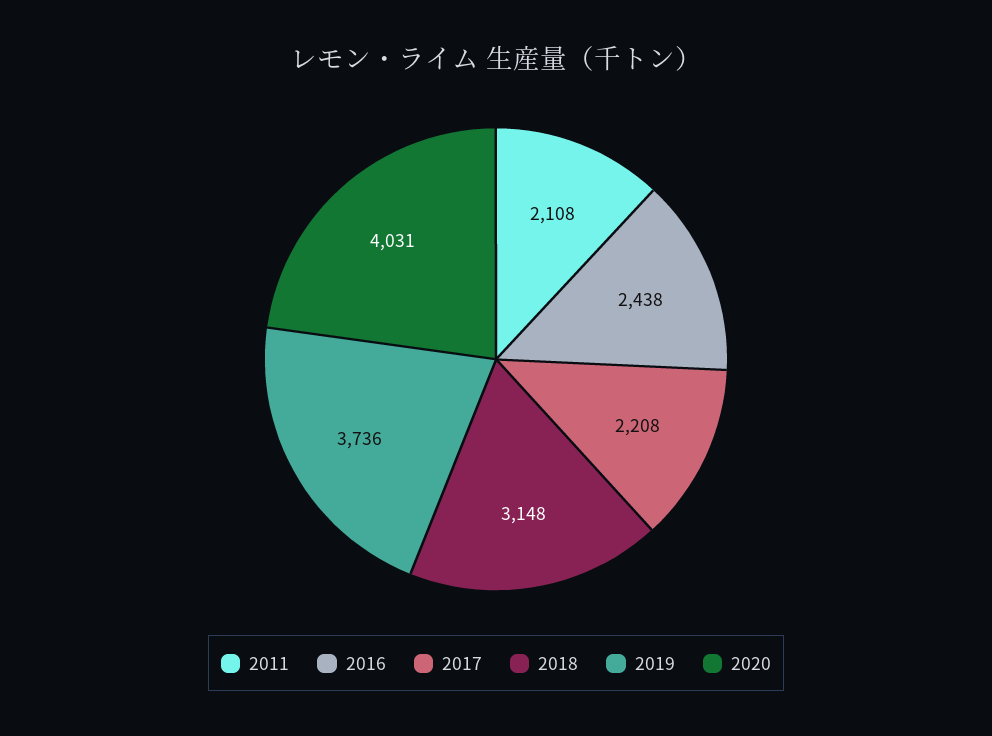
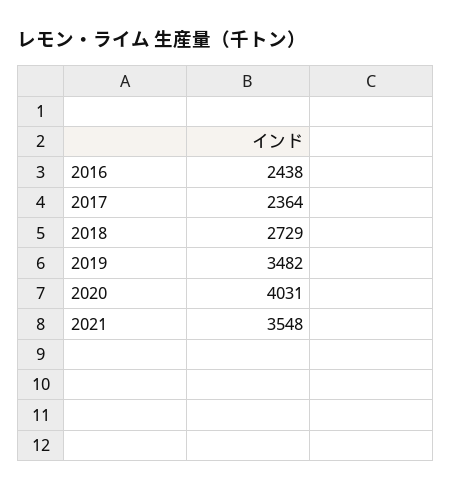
2011: 2108 -> none
2017: 2208 -> 2364
2018: 3148 -> 2729
2019: 3736 -> 3482
2021: none -> 3548

